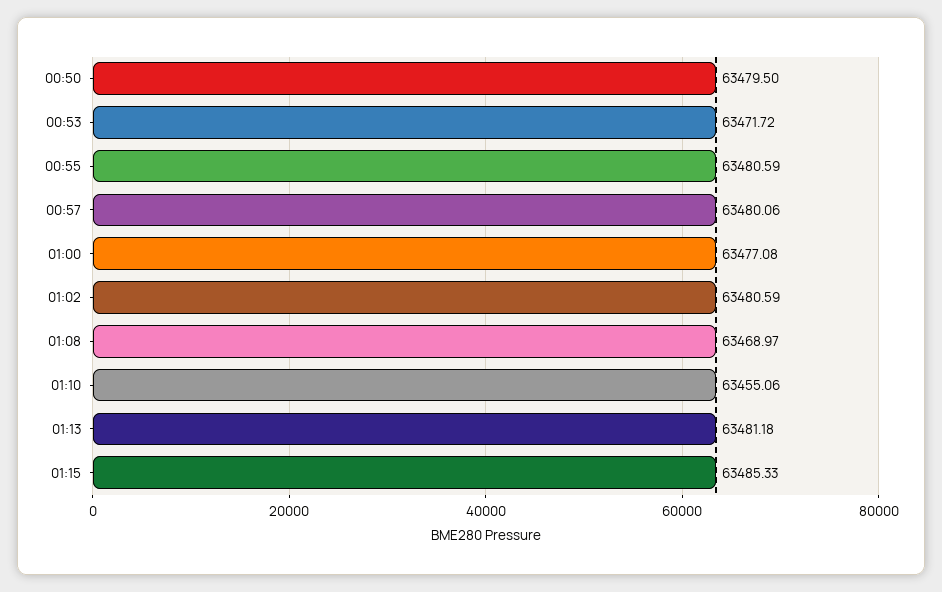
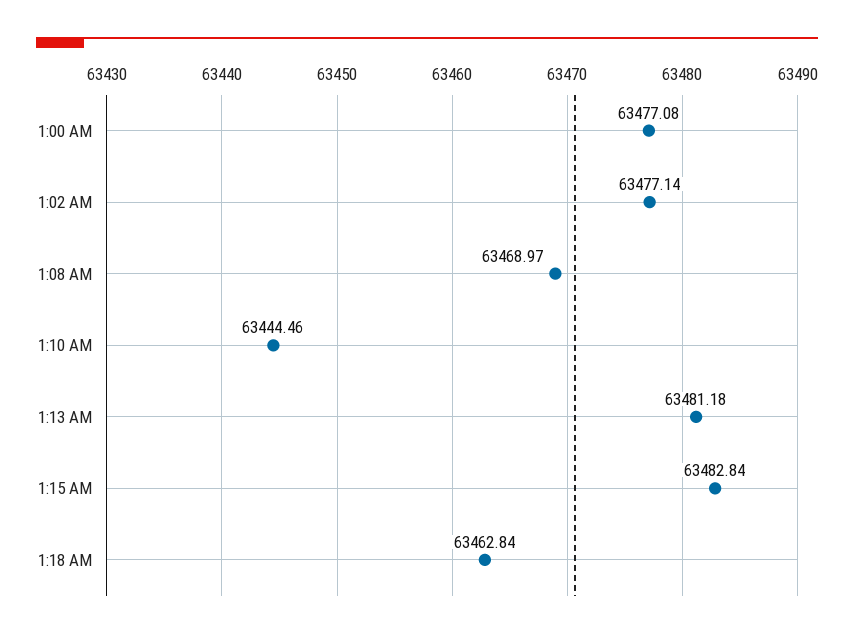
00:50: 63479.5 -> none
00:53: 63471.72 -> none
00:55: 63480.59 -> none
00:57: 63480.06 -> none
01:02: 63480.59 -> 63477.14
01:10: 63455.06 -> 63444.46
01:15: 63485.33 -> 63482.84
1:18 AM: none -> 63462.84

